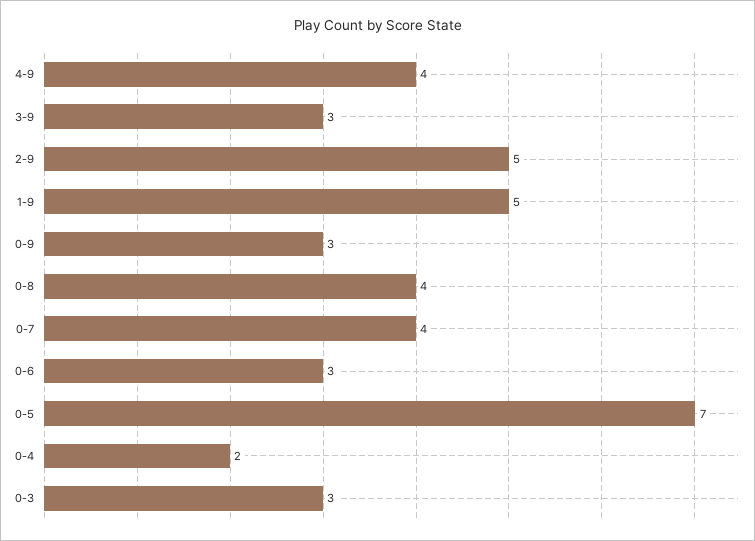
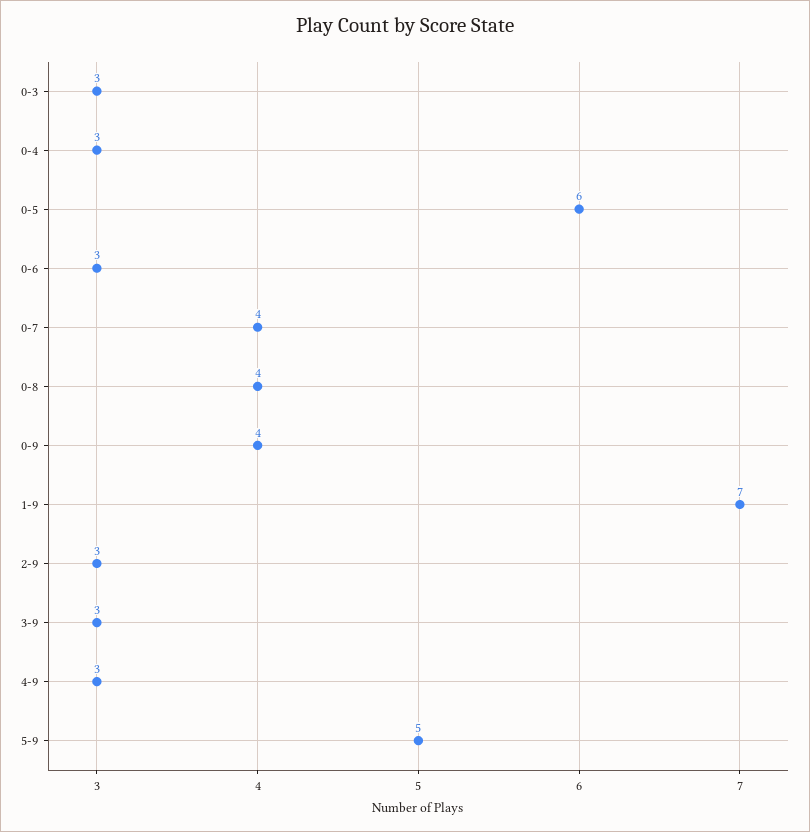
4-9: 4 -> 3
2-9: 5 -> 3
1-9: 5 -> 7
0-9: 3 -> 4
0-5: 7 -> 6
0-4: 2 -> 3
5-9: none -> 5

